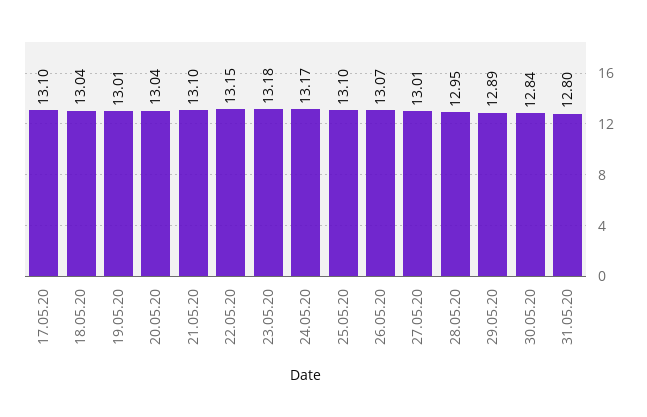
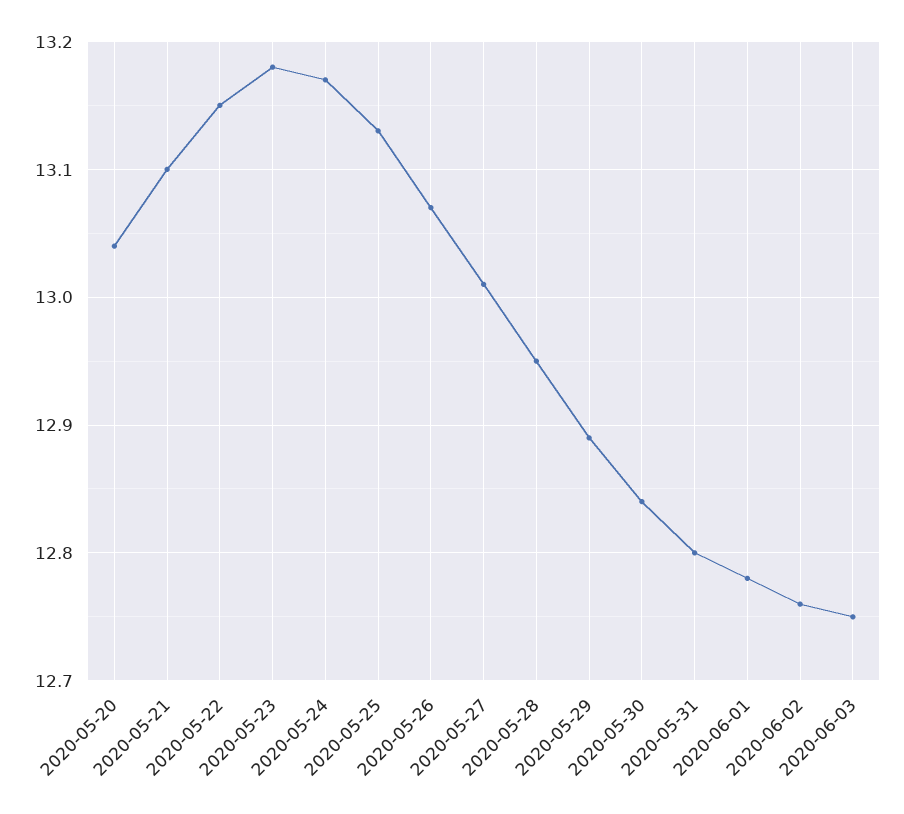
17.05.20: 13.1 -> none
18.05.20: 13.04 -> none
19.05.20: 13.01 -> none
25.05.20: 13.1 -> 13.13
2020-06-01: none -> 12.78
2020-06-02: none -> 12.76
2020-06-03: none -> 12.75

